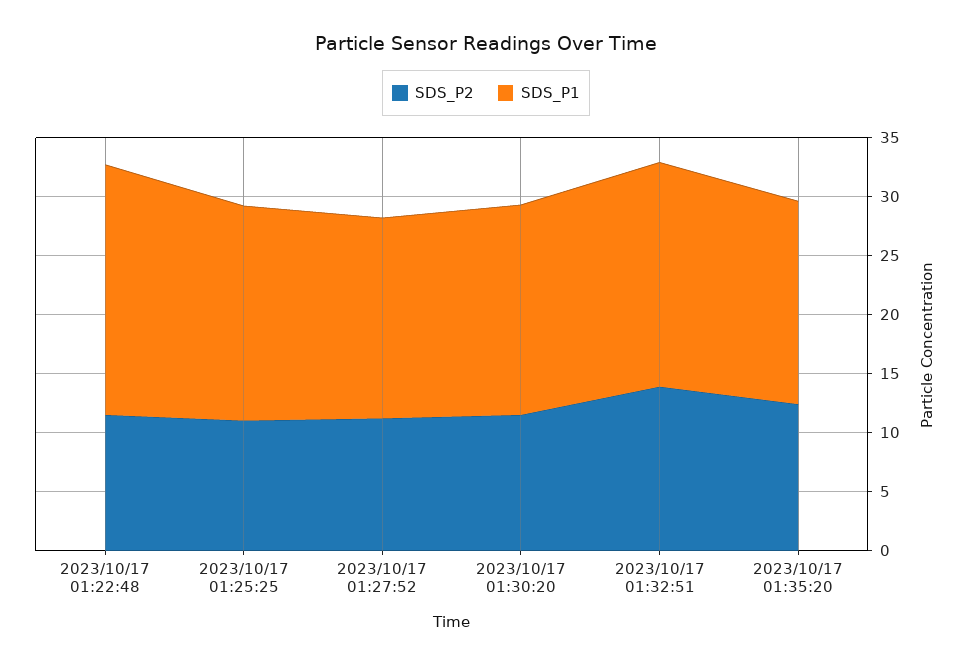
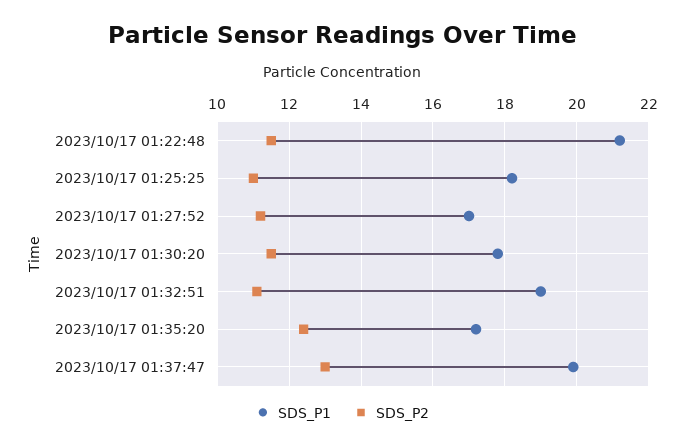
SDS_P2, 2023/10/17 01:32:51: 14 -> 11
SDS_P1, 2023/10/17 01:37:47: none -> 20
SDS_P2, 2023/10/17 01:37:47: none -> 13

